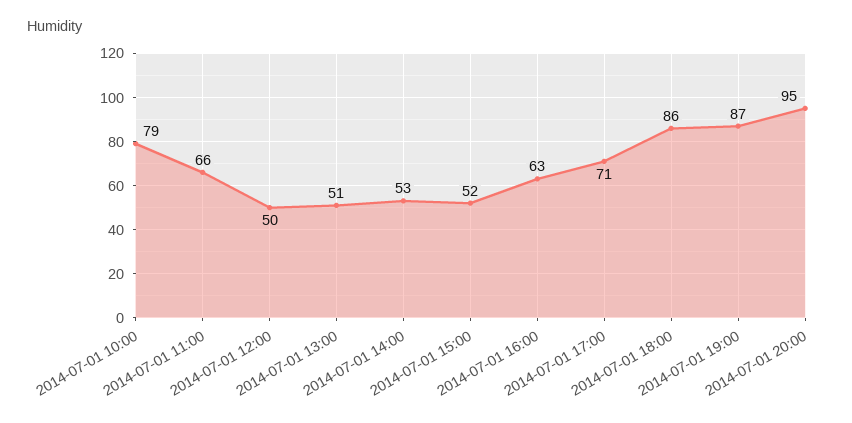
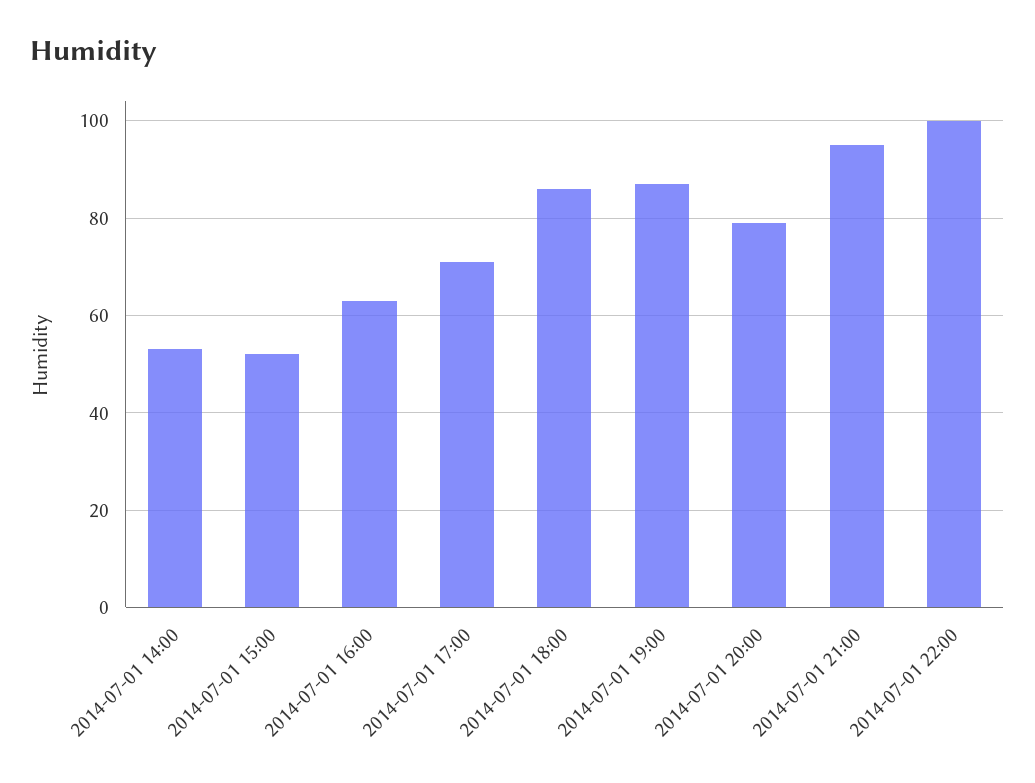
2014-07-01 10:00: 79 -> none
2014-07-01 11:00: 66 -> none
2014-07-01 12:00: 50 -> none
2014-07-01 13:00: 51 -> none
2014-07-01 20:00: 95 -> 80
2014-07-01 21:00: none -> 95
2014-07-01 22:00: none -> 100

